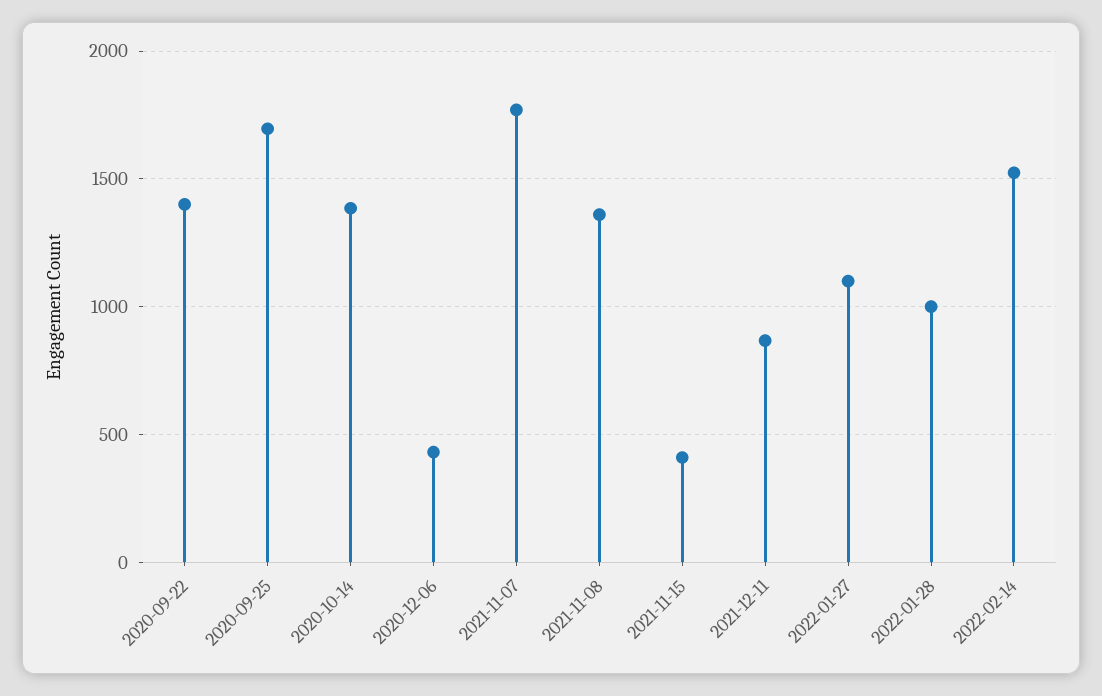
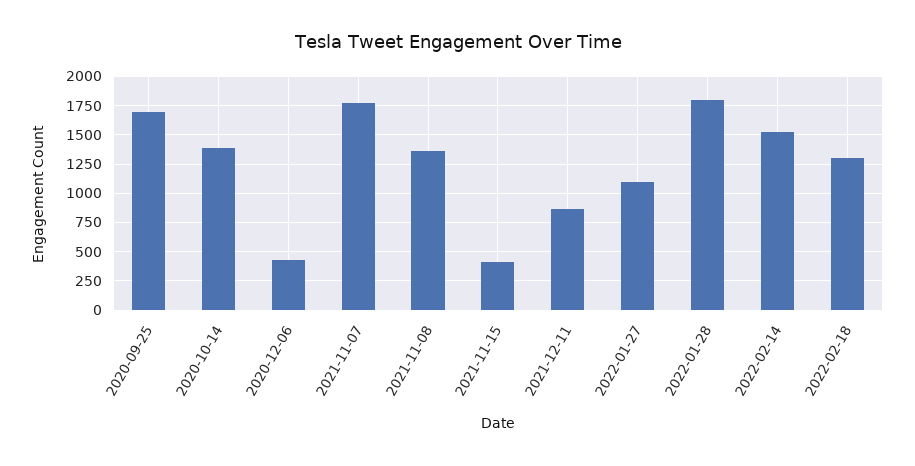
2020-09-22: 1400 -> none
2022-01-28: 1000 -> 1750
2022-02-18: none -> 1250

